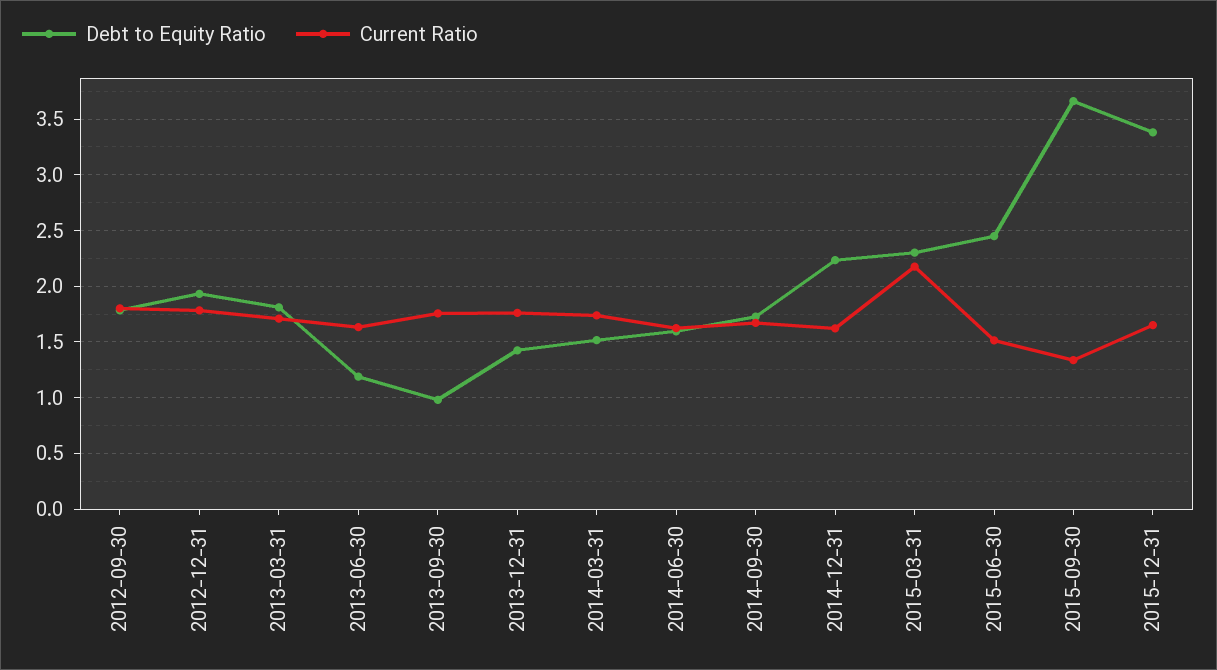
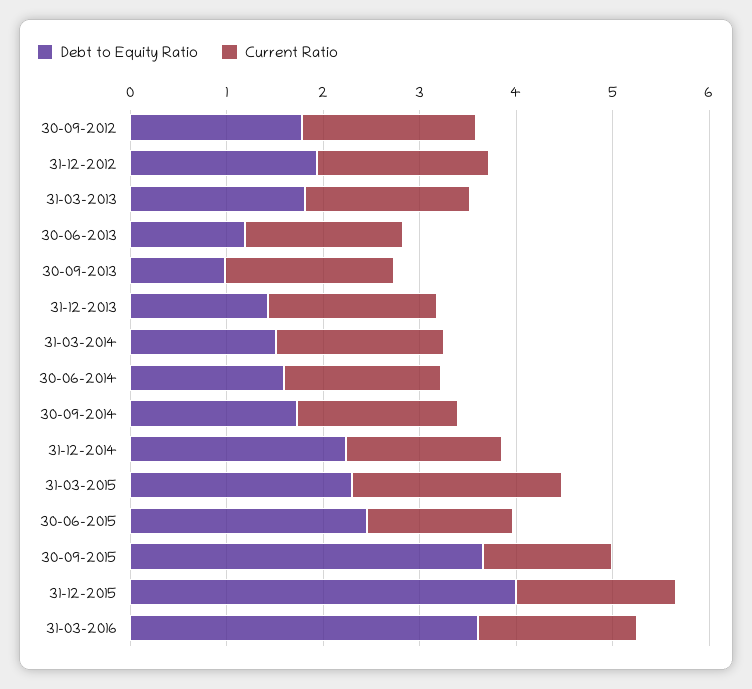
Debt to Equity Ratio, 2015-12-31: 3.4 -> 4
Debt to Equity Ratio, 31-03-2016: none -> 3.6
Current Ratio, 31-03-2016: none -> 1.6

